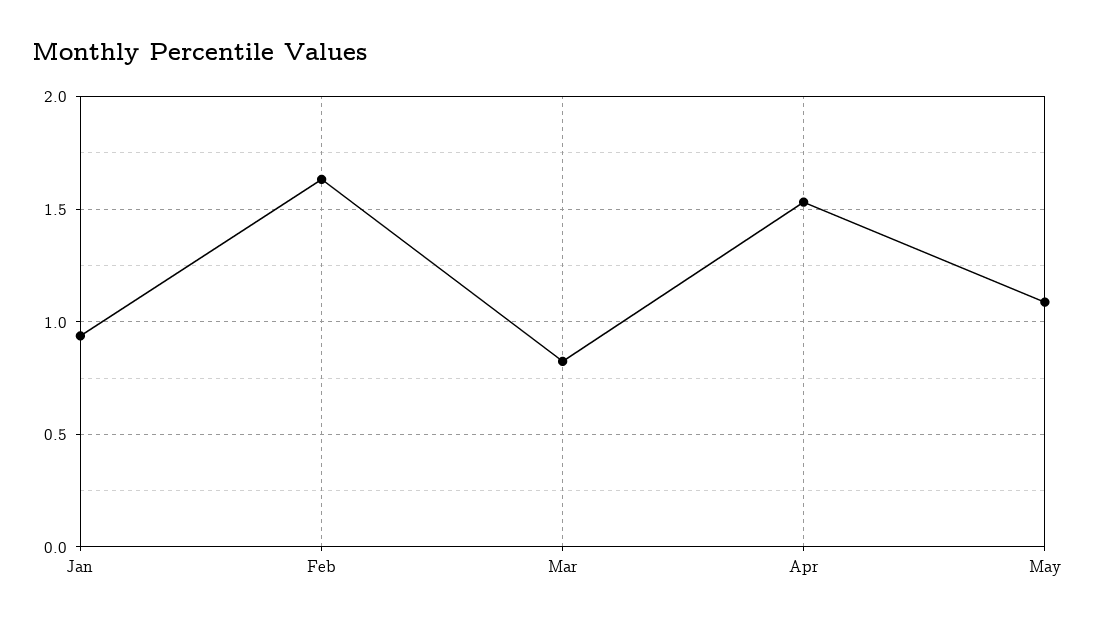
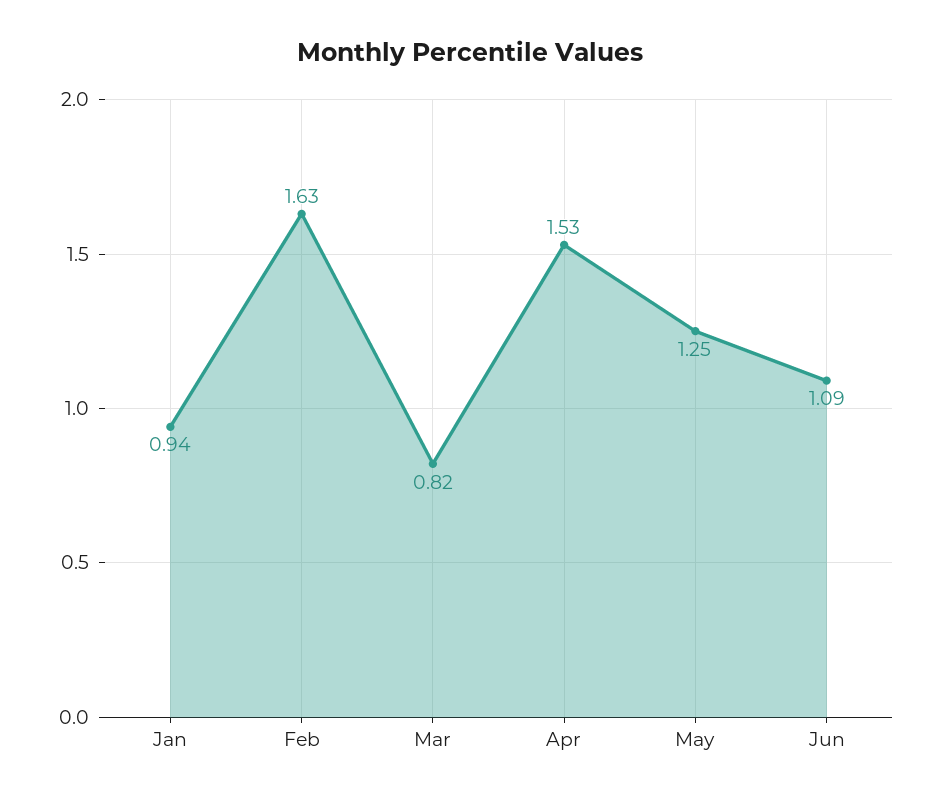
May: 1.1 -> 1.25
Jun: none -> 1.09

